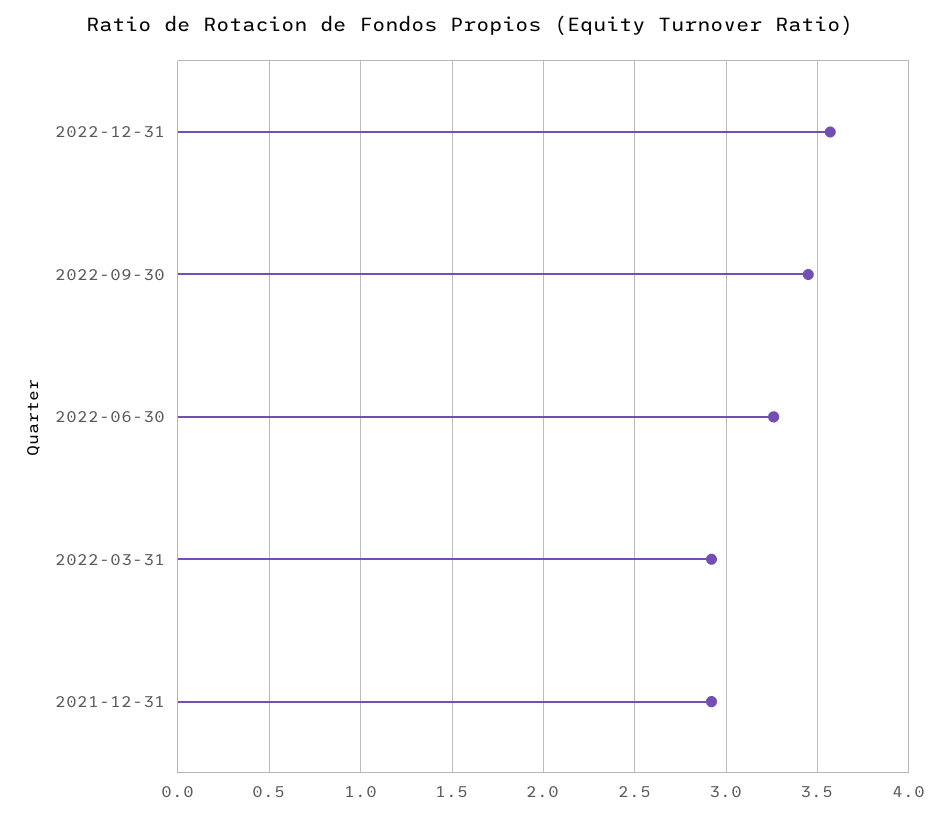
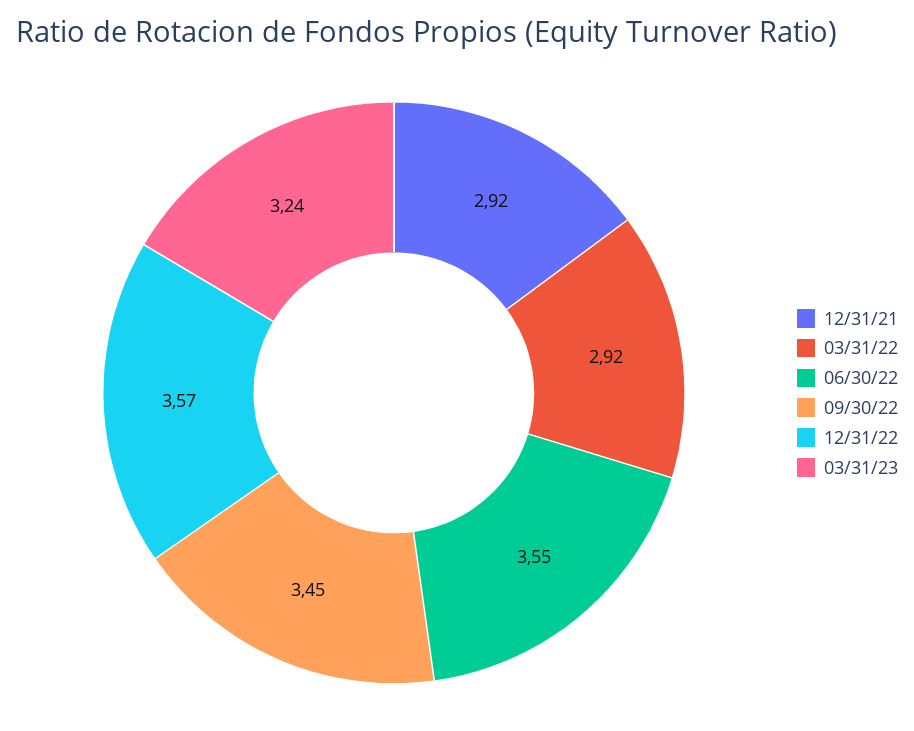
2022-06-30: 3.25 -> 3.55
03/31/23: none -> 3.24

